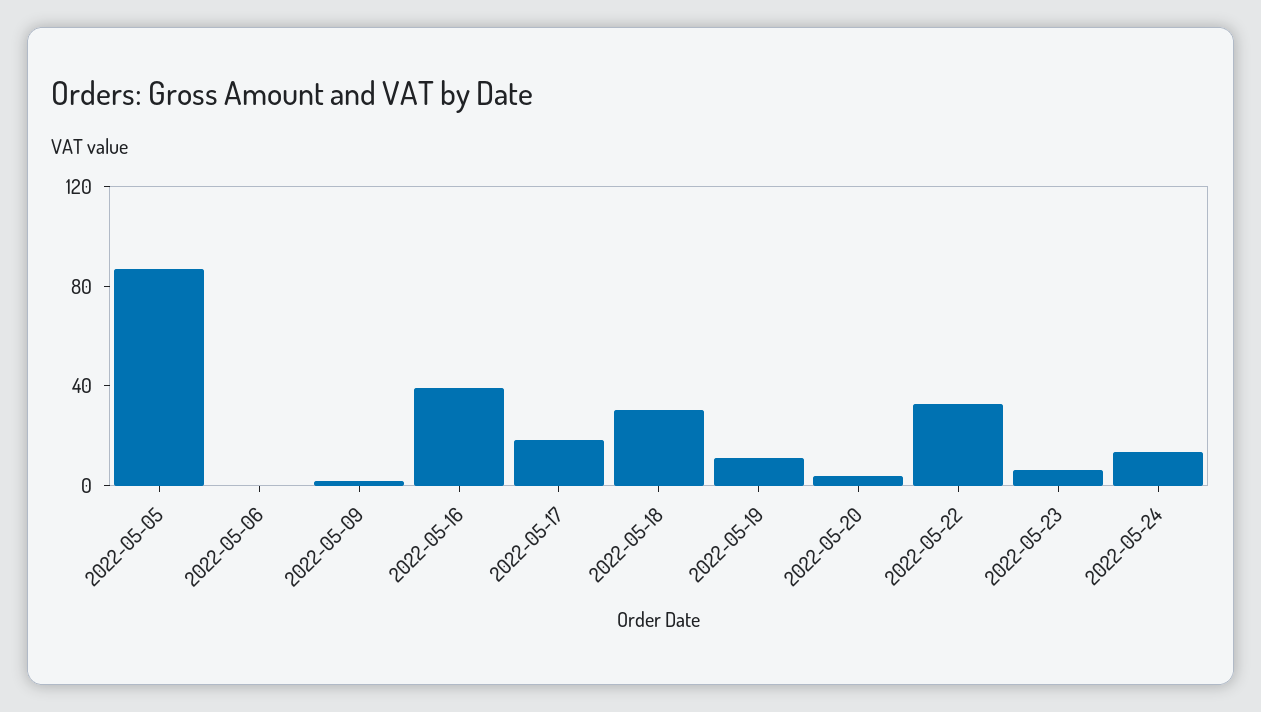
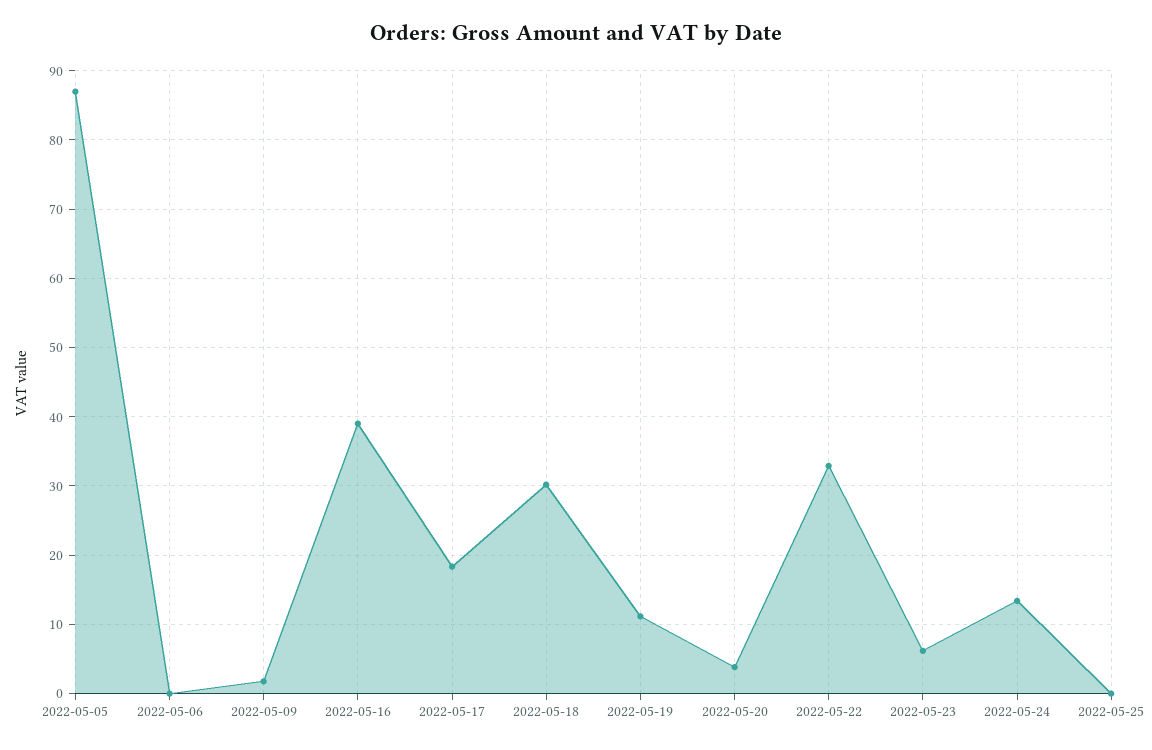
2022-05-25: none -> 0

